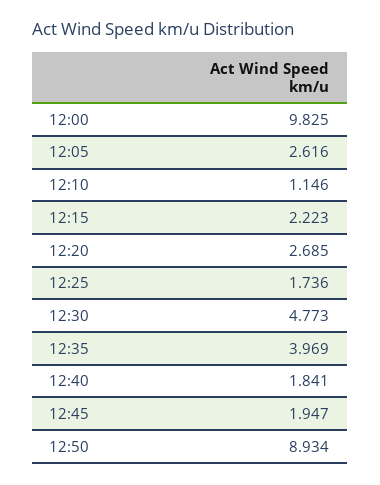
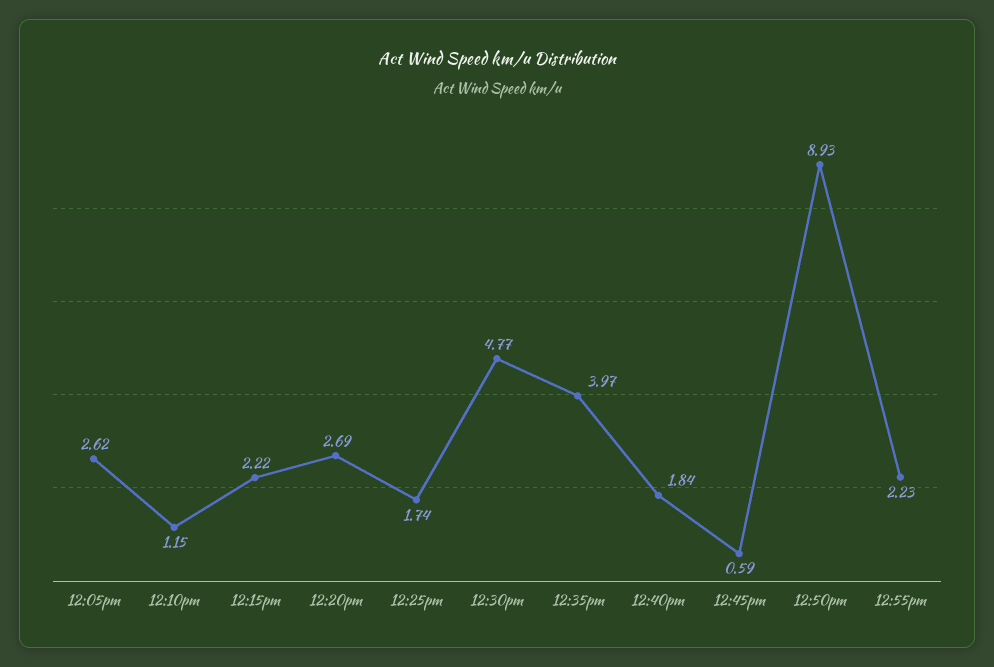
12:00: 9.825 -> none
12:45: 1.947 -> 0.59
12:55pm: none -> 2.23

